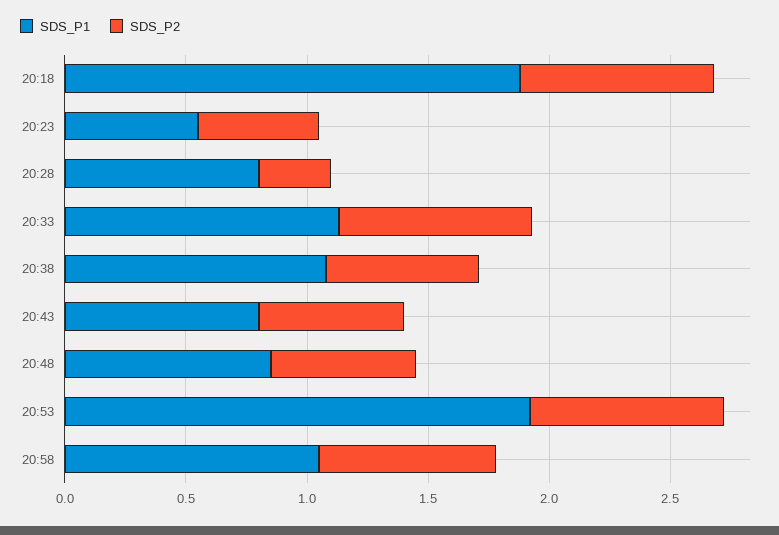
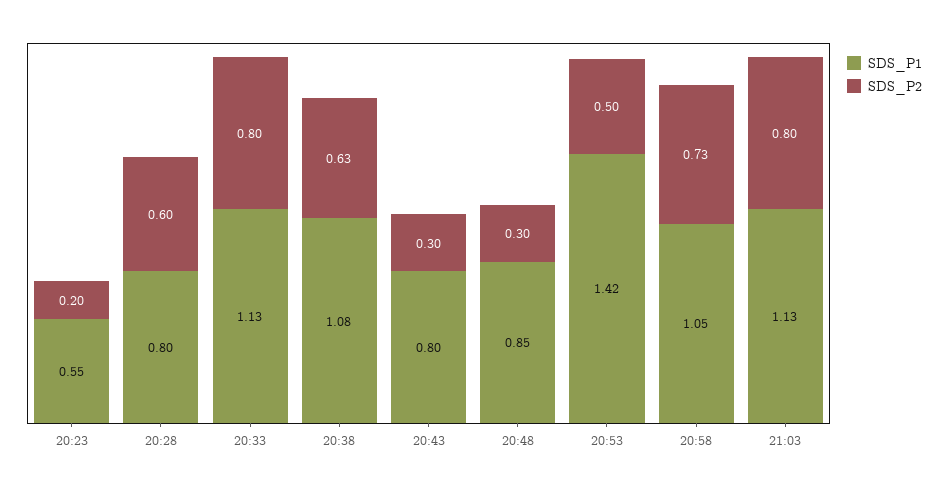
SDS_P1, 20:18: 1.9 -> none
SDS_P2, 20:18: 0.8 -> none
SDS_P2, 20:23: 0.5 -> 0.2
SDS_P2, 20:28: 0.3 -> 0.6
SDS_P2, 20:43: 0.6 -> 0.3
SDS_P2, 20:48: 0.6 -> 0.3
SDS_P1, 20:53: 1.9 -> 1.42
SDS_P2, 20:53: 0.8 -> 0.5
SDS_P1, 21:03: none -> 1.13
SDS_P2, 21:03: none -> 0.8

